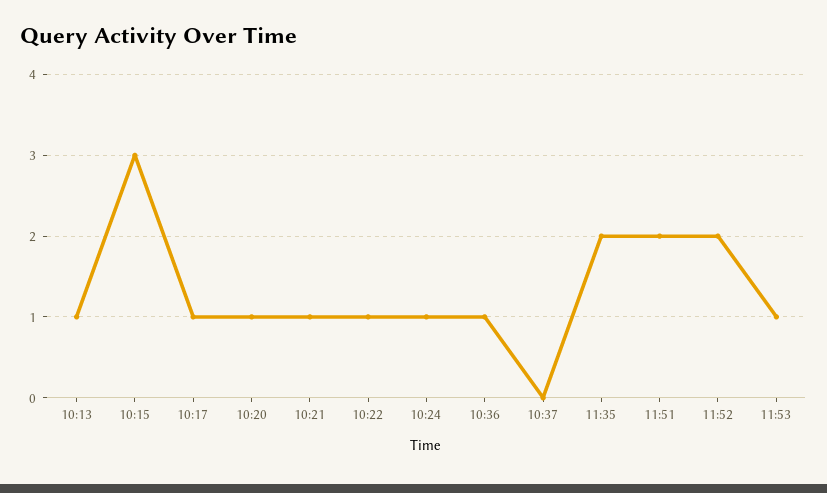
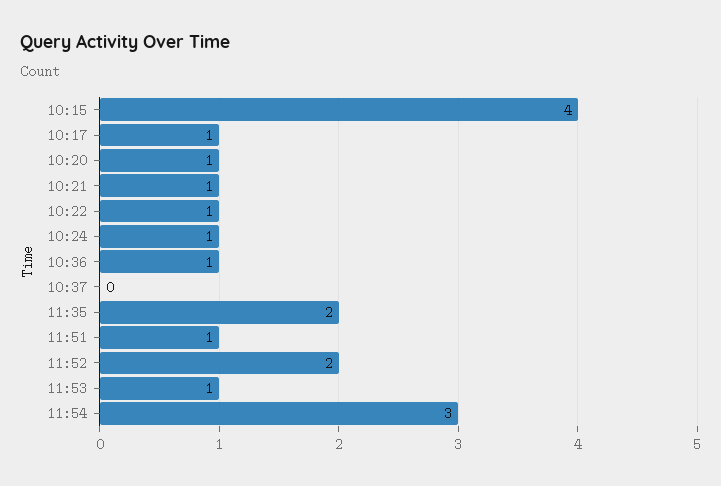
10:13: 1 -> none
10:15: 3 -> 4
11:51: 2 -> 1
11:54: none -> 3

